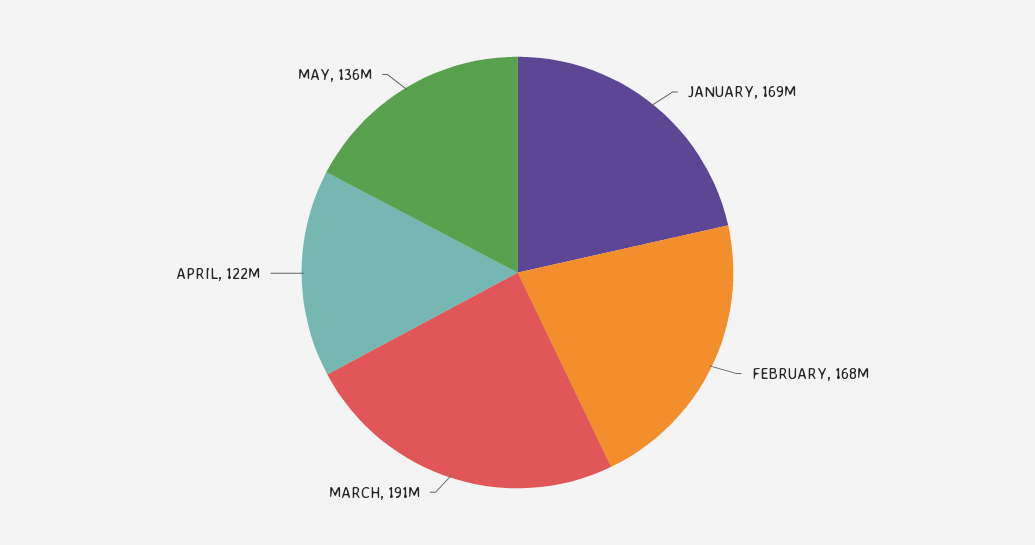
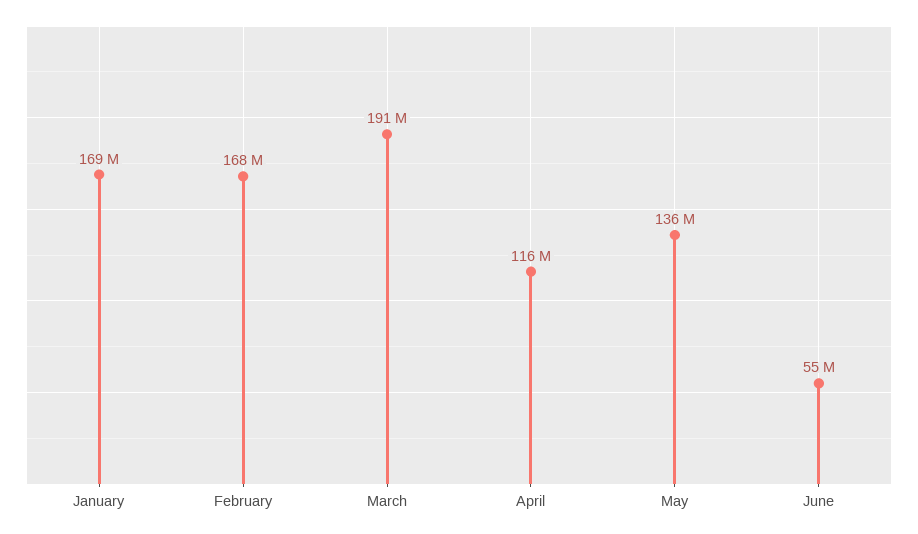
APRIL: 122000000 -> 116000000
June: none -> 55000000

